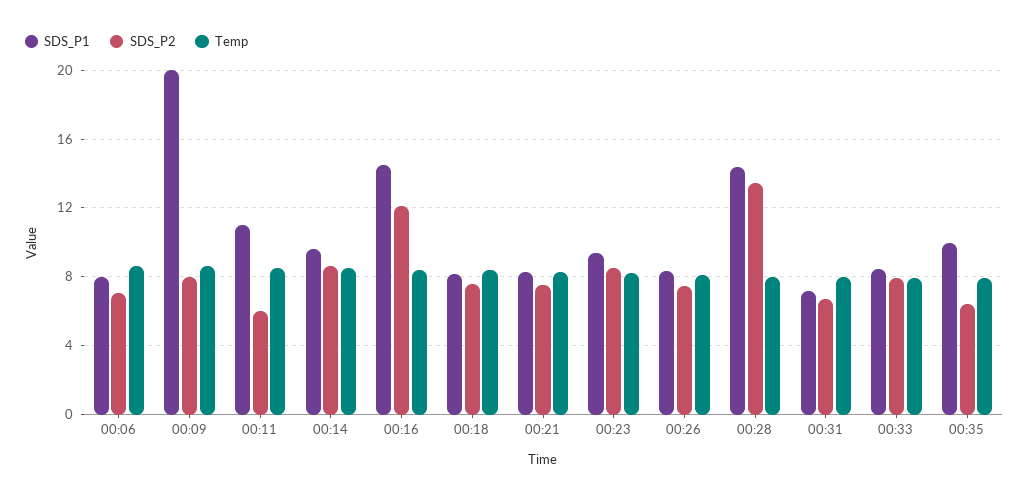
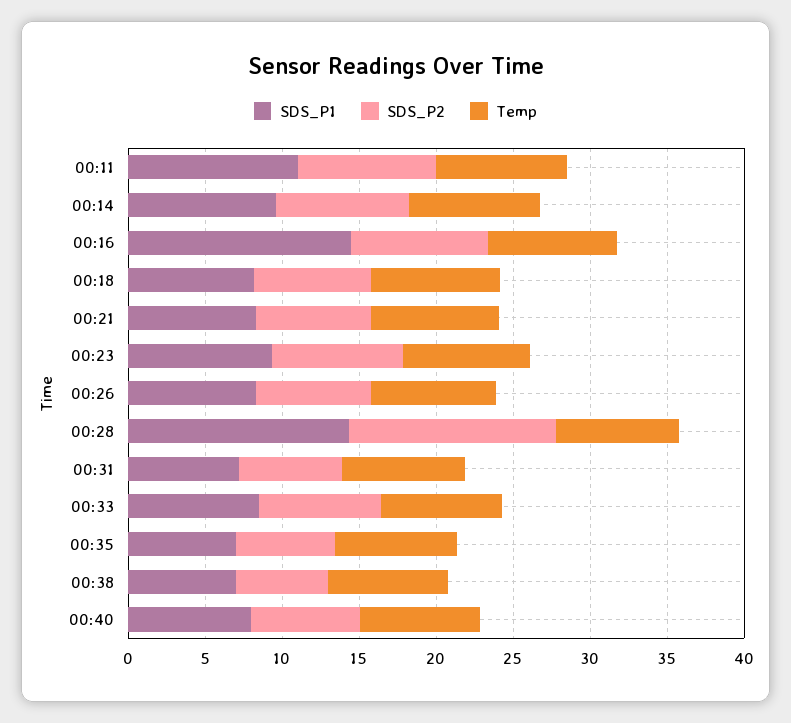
SDS_P1, 00:06: 8 -> none
SDS_P2, 00:06: 7 -> none
Temp, 00:06: 8.5 -> none
SDS_P1, 00:09: 20 -> none
SDS_P2, 00:09: 8 -> none
Temp, 00:09: 8.5 -> none
SDS_P2, 00:11: 6 -> 9
SDS_P2, 00:16: 12 -> 9
SDS_P1, 00:35: 10 -> 7
SDS_P1, 00:38: none -> 7
SDS_P2, 00:38: none -> 6
Temp, 00:38: none -> 8
SDS_P1, 00:40: none -> 8
SDS_P2, 00:40: none -> 7
Temp, 00:40: none -> 8

